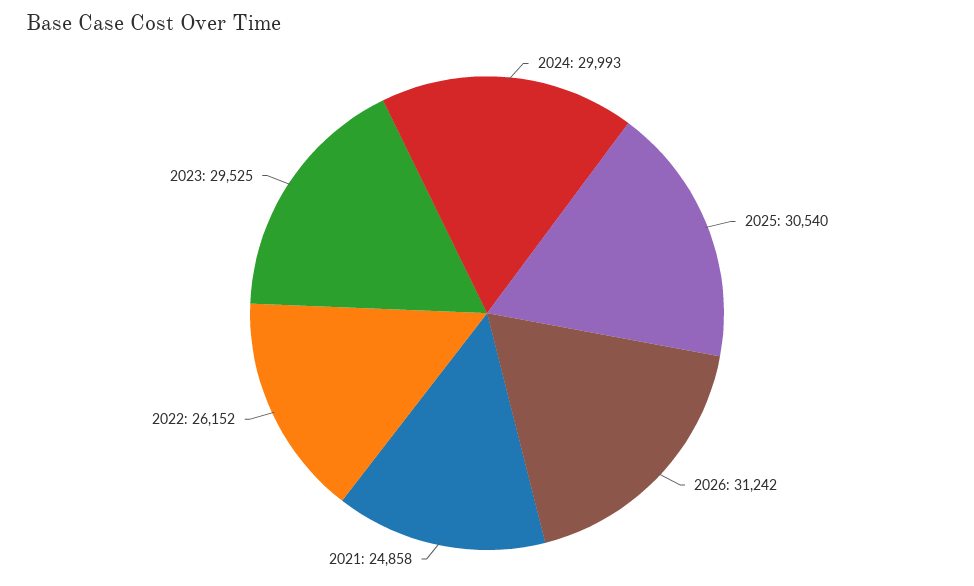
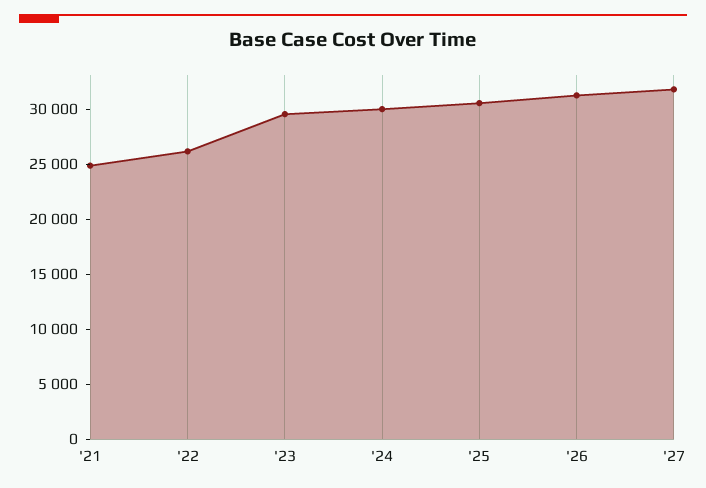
'27: none -> 32000

